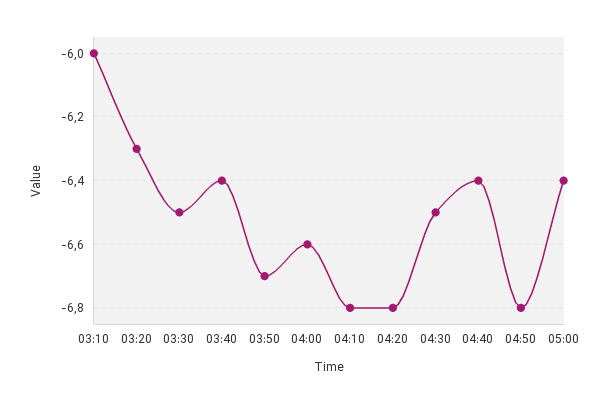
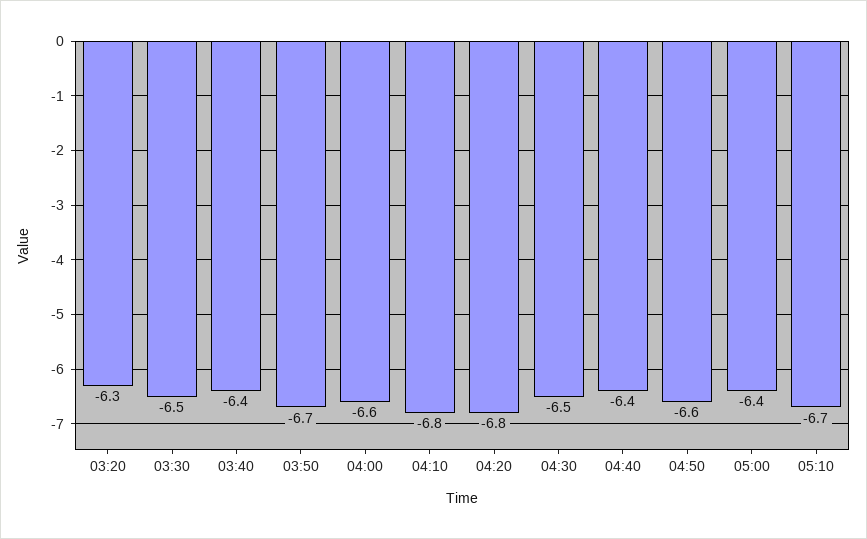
03:10: -6 -> none
04:50: -6.8 -> -6.6
05:10: none -> -6.7

